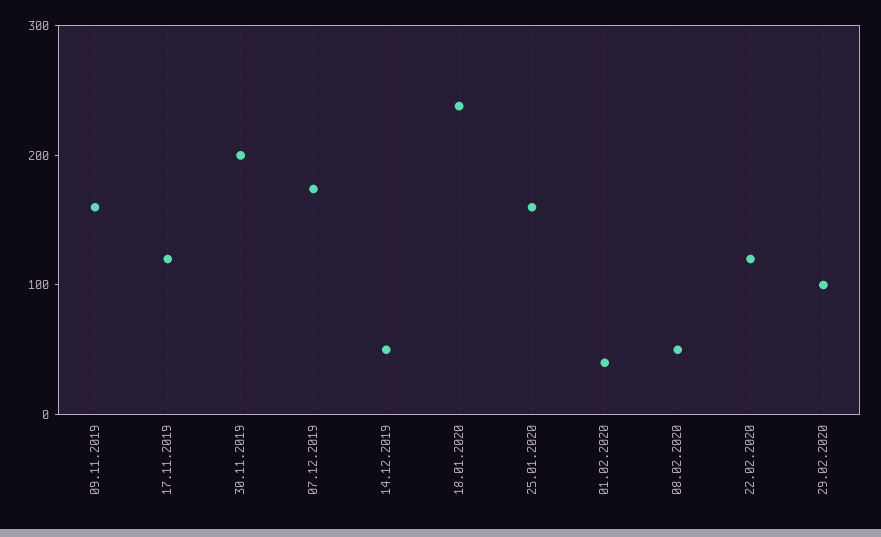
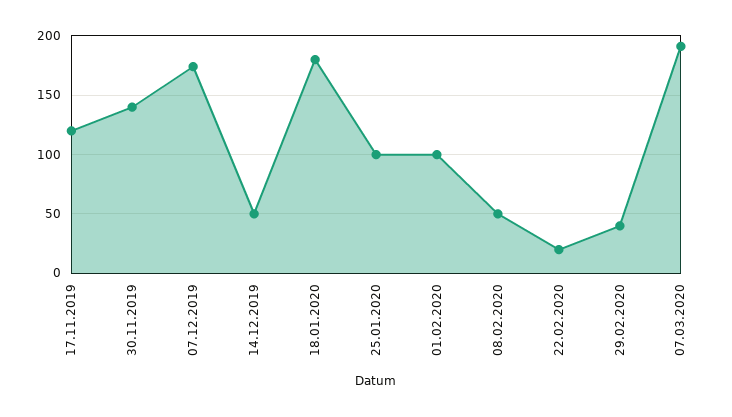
09.11.2019: 160 -> none
30.11.2019: 200 -> 140
18.01.2020: 240 -> 180
25.01.2020: 160 -> 100
01.02.2020: 40 -> 100
22.02.2020: 120 -> 20
29.02.2020: 100 -> 40
07.03.2020: none -> 190

